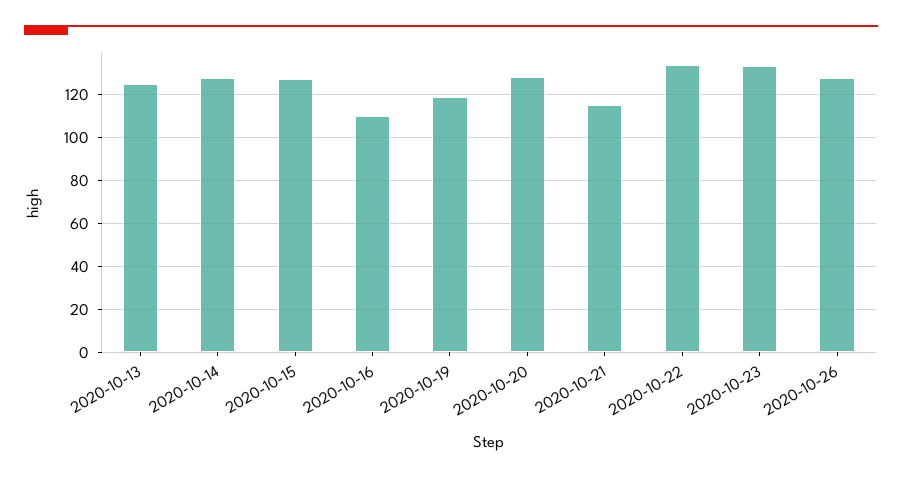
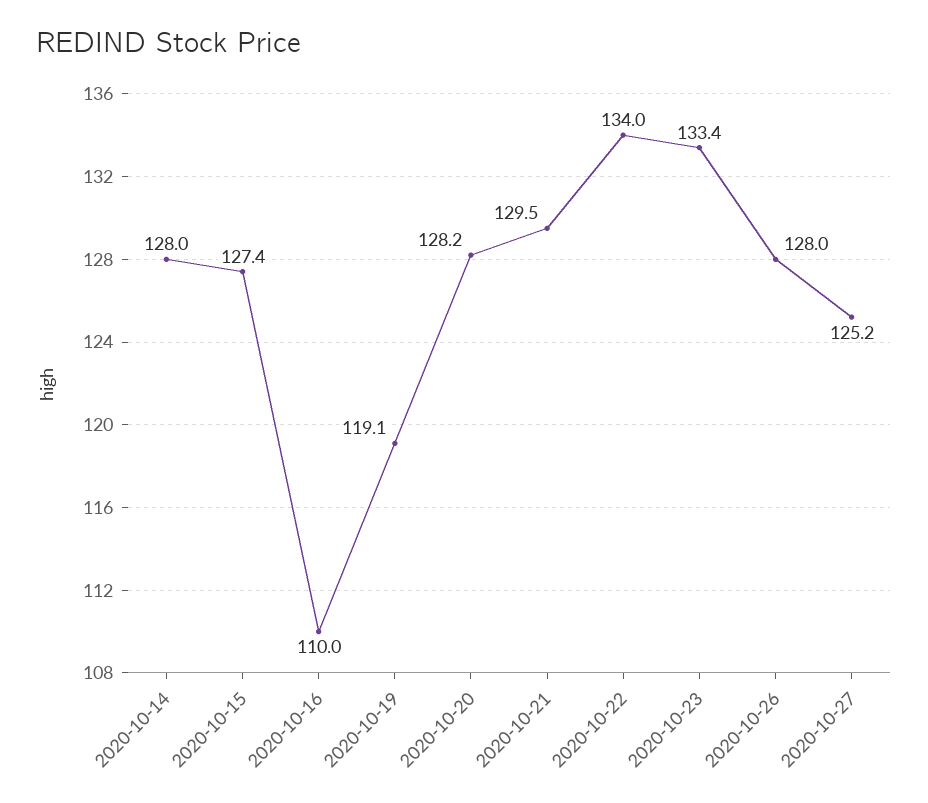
2020-10-13: 125 -> none
2020-10-21: 115 -> 129.5
2020-10-27: none -> 125.2

